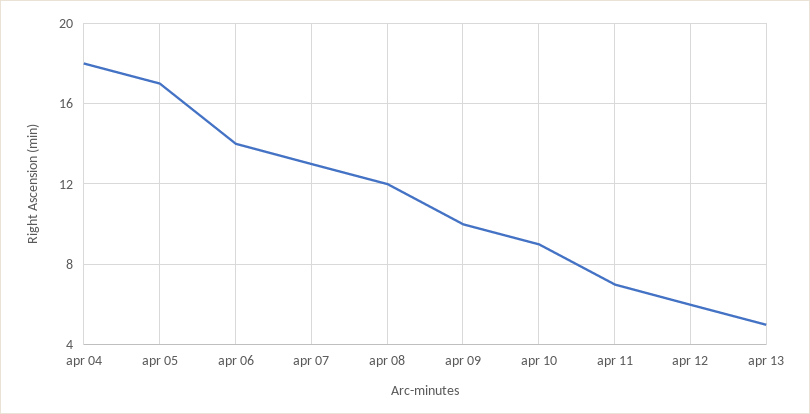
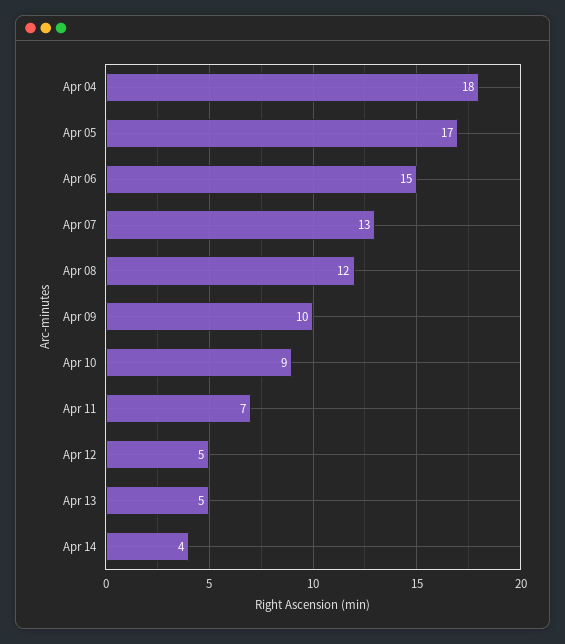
apr 06: 14 -> 15
apr 12: 6 -> 5
Apr 14: none -> 4

